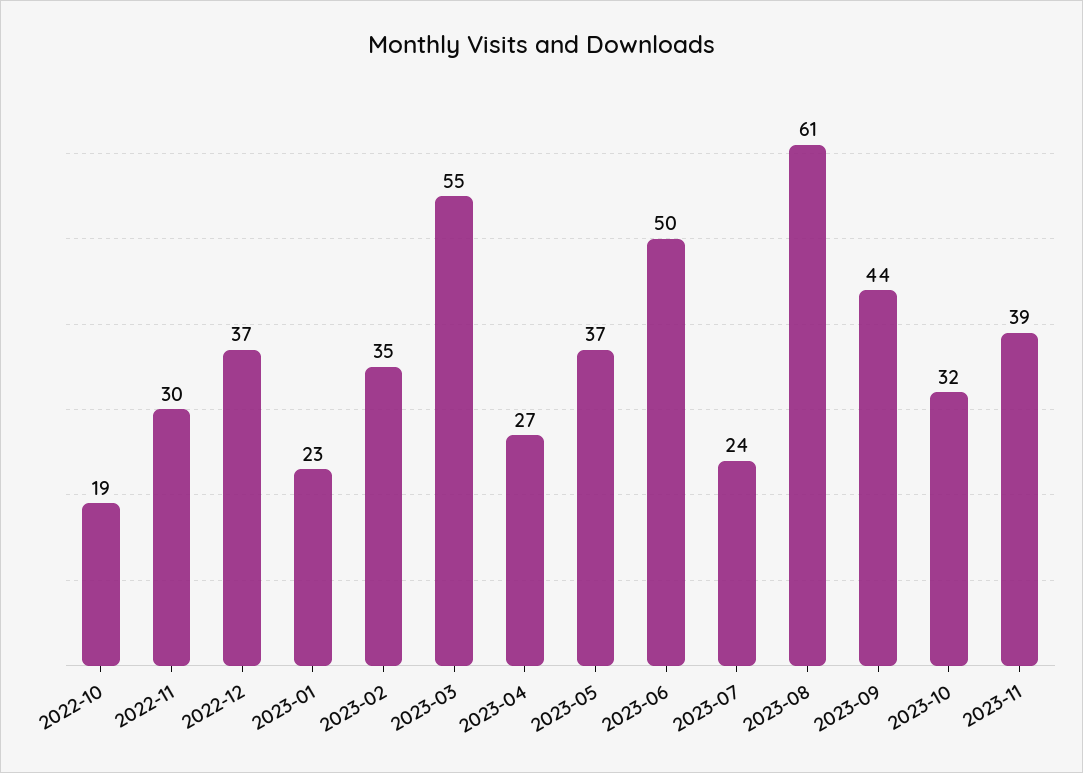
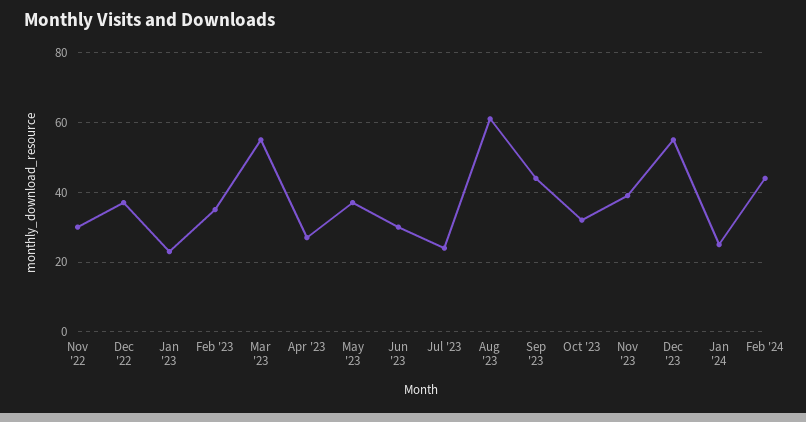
2022-10: 19 -> none
2023-06: 50 -> 30
Dec '23: none -> 55
Jan '24: none -> 25
Feb '24: none -> 45

